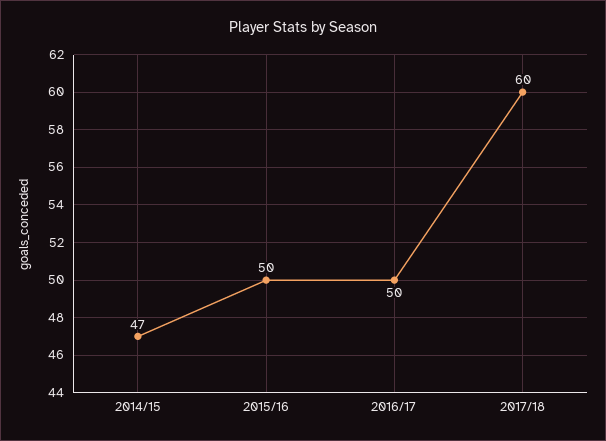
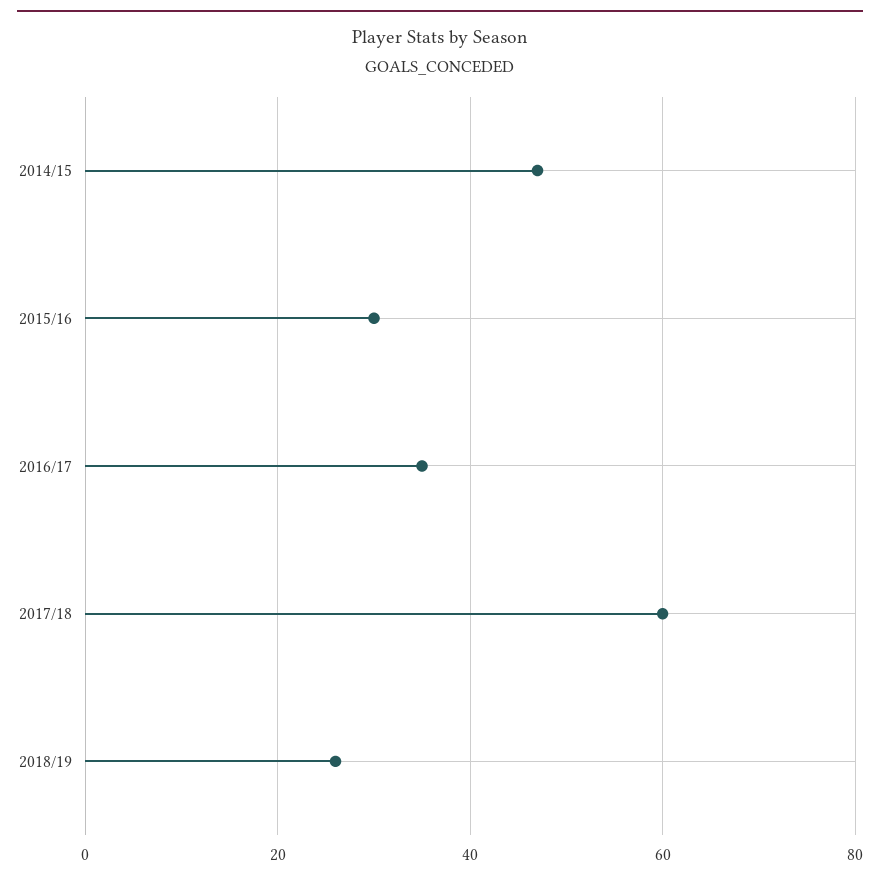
2015/16: 50 -> 30
2016/17: 50 -> 35
2018/19: none -> 25

